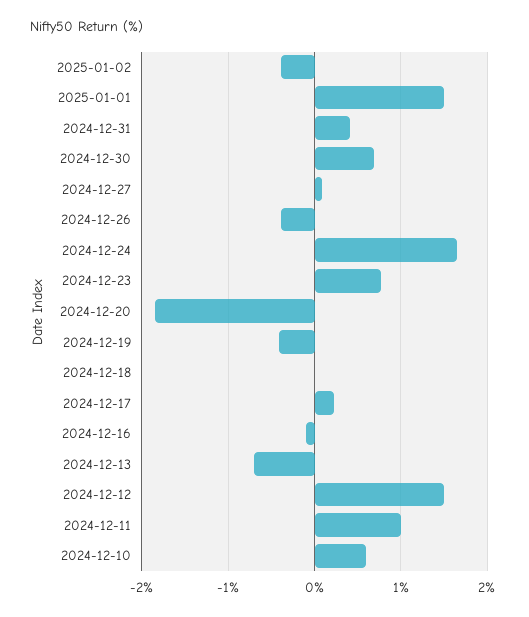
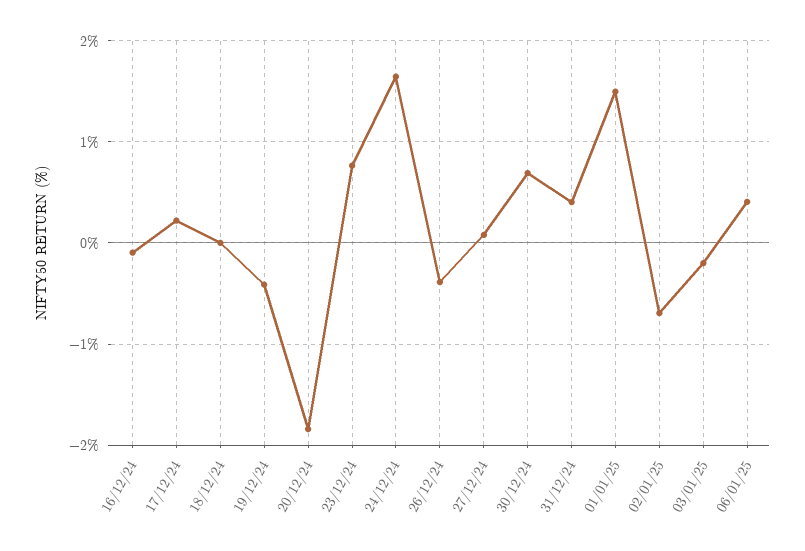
2025-01-02: -0.4 -> -0.7
2024-12-13: -0.7 -> none
2024-12-12: 1.5 -> none
2024-12-11: 1 -> none
2024-12-10: 0.6 -> none
03/01/25: none -> -0.2
06/01/25: none -> 0.4

